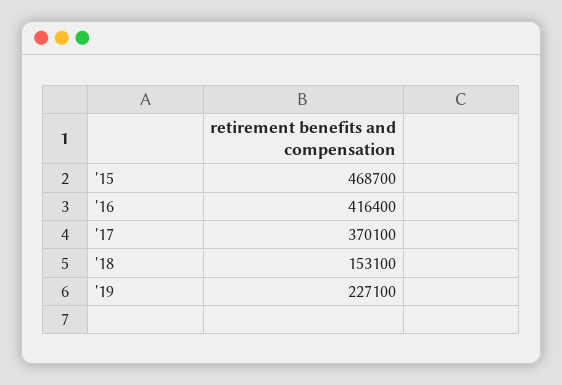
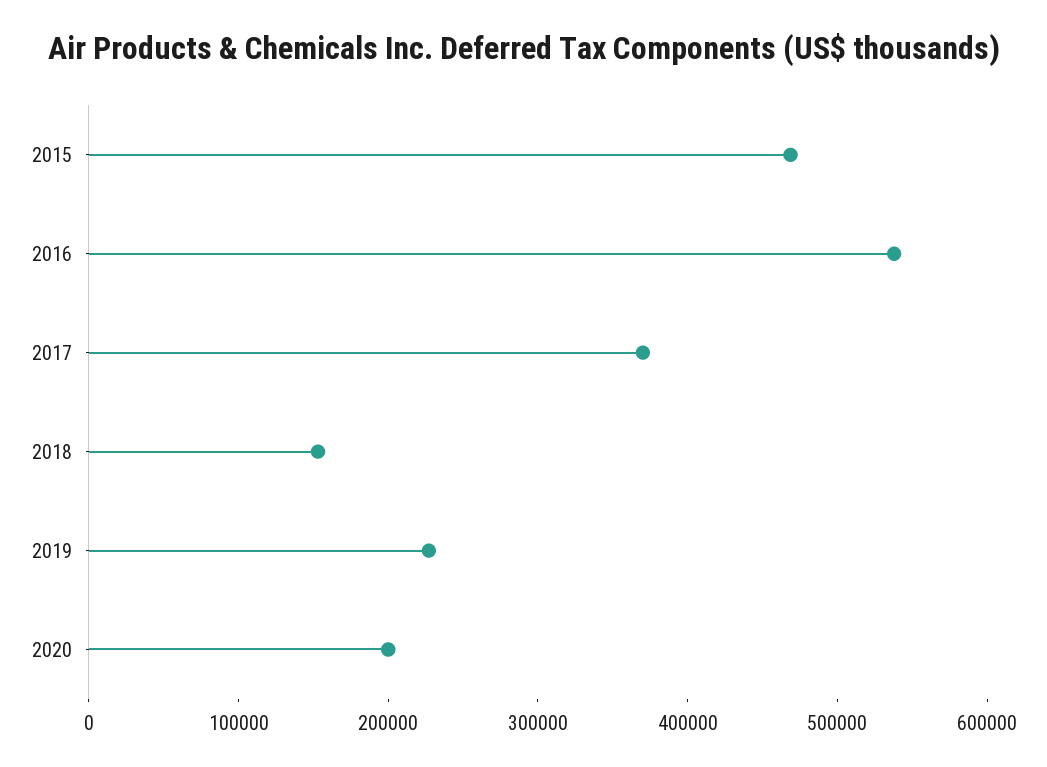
'16: 416400 -> 540000
2020: none -> 200000

